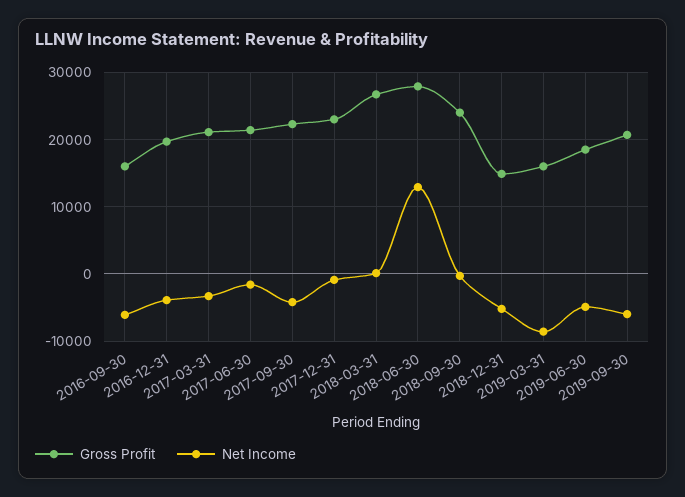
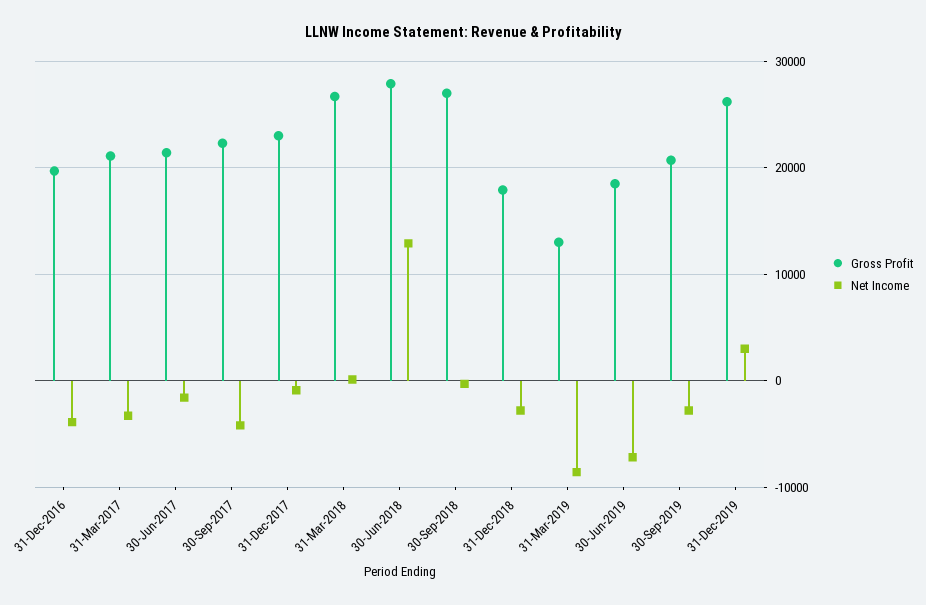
Gross Profit, 2016-09-30: 16000 -> none
Net Income, 2016-09-30: -6000 -> none
Gross Profit, 2018-09-30: 24000 -> 27000
Gross Profit, 2018-12-31: 15000 -> 18000
Net Income, 2018-12-31: -5000 -> -3000
Gross Profit, 2019-03-31: 16000 -> 13000
Net Income, 2019-06-30: -5000 -> -7000
Net Income, 2019-09-30: -6000 -> -3000
Gross Profit, 31-Dec-2019: none -> 26000
Net Income, 31-Dec-2019: none -> 3000

